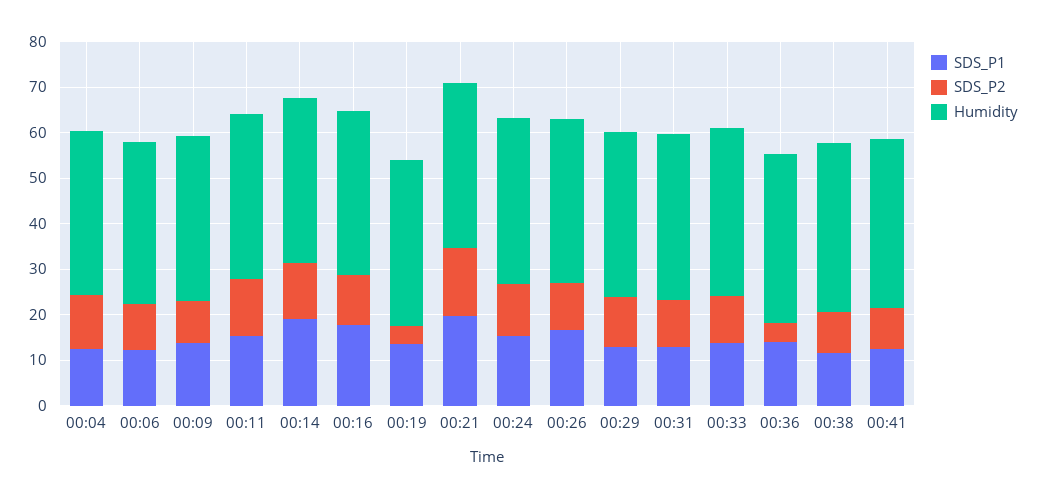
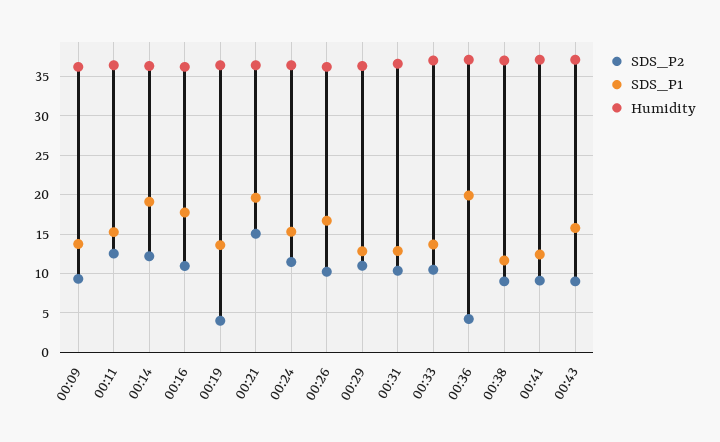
SDS_P1, 00:04: 12 -> none
SDS_P2, 00:04: 12 -> none
Humidity, 00:04: 36 -> none
SDS_P1, 00:06: 12 -> none
SDS_P2, 00:06: 10 -> none
Humidity, 00:06: 36 -> none
SDS_P1, 00:36: 14 -> 20
SDS_P2, 00:43: none -> 9
SDS_P1, 00:43: none -> 16
Humidity, 00:43: none -> 37

